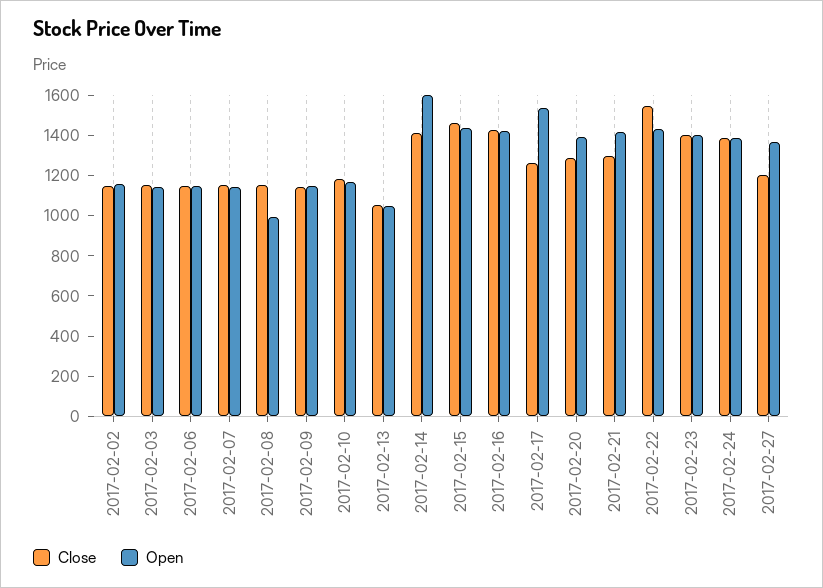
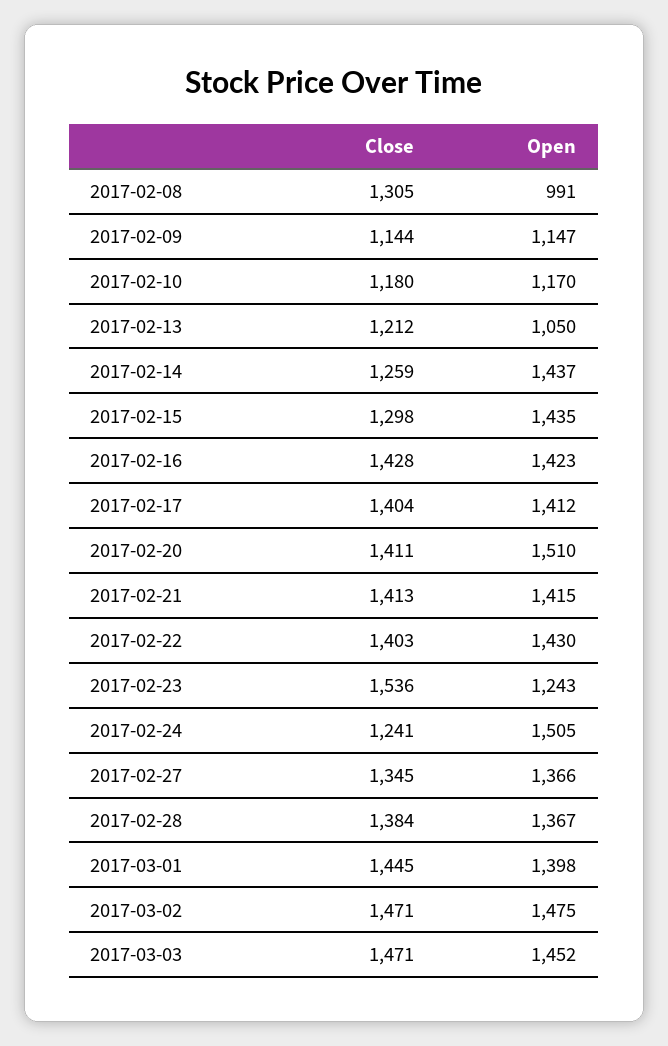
Close, 2017-02-02: 1150 -> none
Open, 2017-02-02: 1150 -> none
Close, 2017-02-03: 1150 -> none
Open, 2017-02-03: 1150 -> none
Close, 2017-02-06: 1150 -> none
Open, 2017-02-06: 1150 -> none
Close, 2017-02-07: 1150 -> none
Open, 2017-02-07: 1150 -> none
Close, 2017-02-08: 1150 -> 1305
Close, 2017-02-13: 1050 -> 1212
Close, 2017-02-14: 1400 -> 1259
Open, 2017-02-14: 1600 -> 1437
Close, 2017-02-15: 1450 -> 1298
Close, 2017-02-17: 1250 -> 1404
Open, 2017-02-17: 1550 -> 1412
Close, 2017-02-20: 1300 -> 1411
Open, 2017-02-20: 1400 -> 1510
Close, 2017-02-21: 1300 -> 1413
Close, 2017-02-22: 1550 -> 1403
Close, 2017-02-23: 1400 -> 1536
Open, 2017-02-23: 1400 -> 1243
Close, 2017-02-24: 1400 -> 1241
Open, 2017-02-24: 1400 -> 1505
Close, 2017-02-27: 1200 -> 1345
Close, 2017-02-28: none -> 1384
Open, 2017-02-28: none -> 1367
Close, 2017-03-01: none -> 1445
Open, 2017-03-01: none -> 1398
Close, 2017-03-02: none -> 1471
Open, 2017-03-02: none -> 1475
Close, 2017-03-03: none -> 1471
Open, 2017-03-03: none -> 1452

